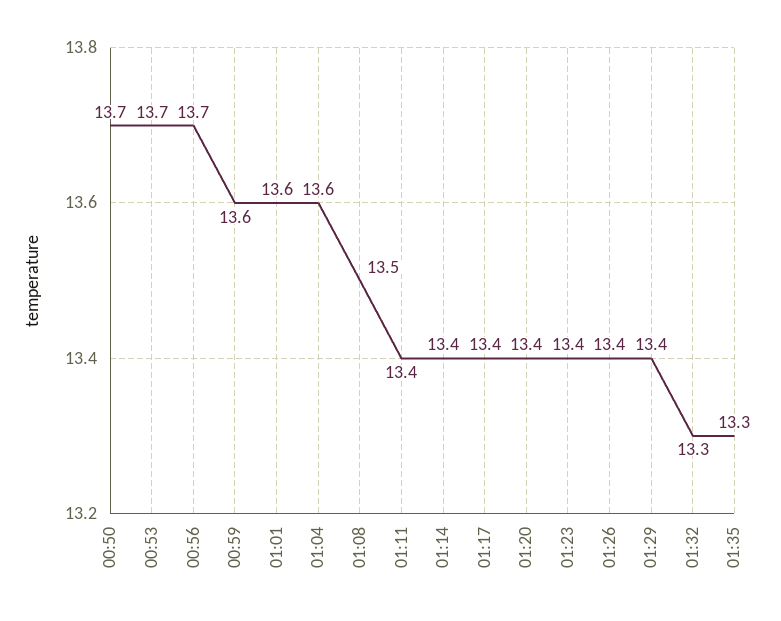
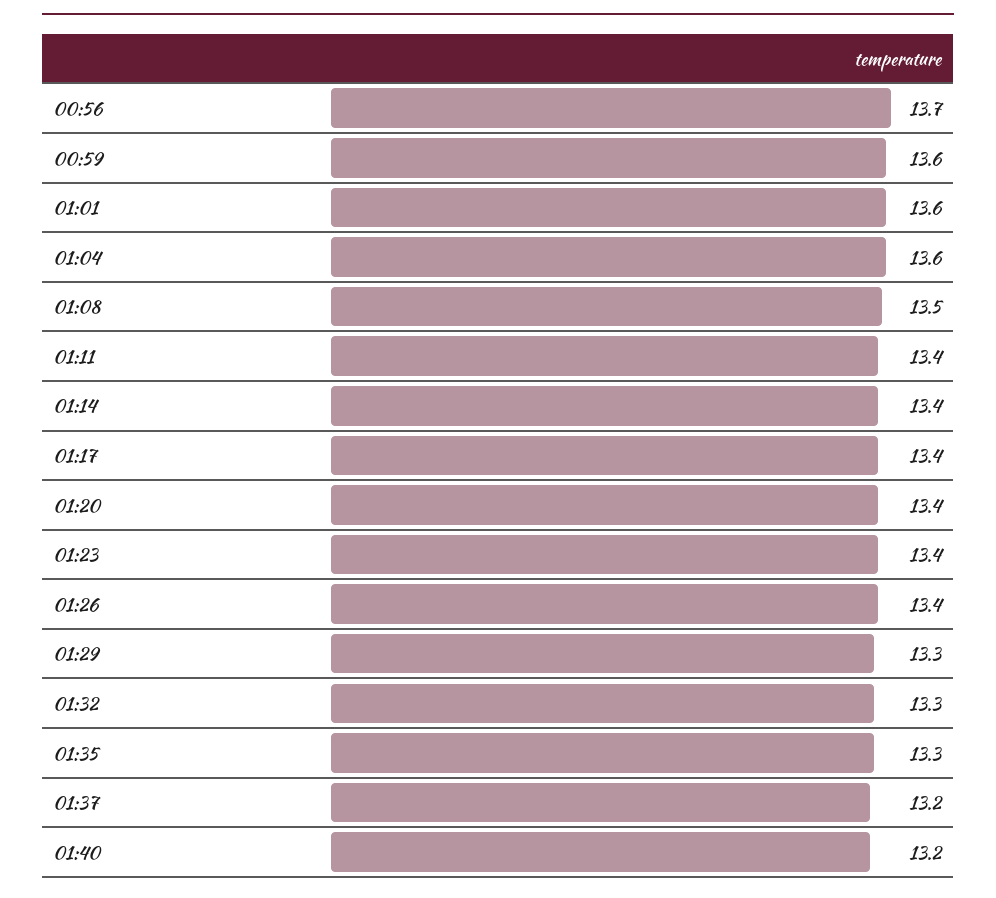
00:50: 13.7 -> none
00:53: 13.7 -> none
01:29: 13.4 -> 13.3
01:37: none -> 13.2
01:40: none -> 13.2

